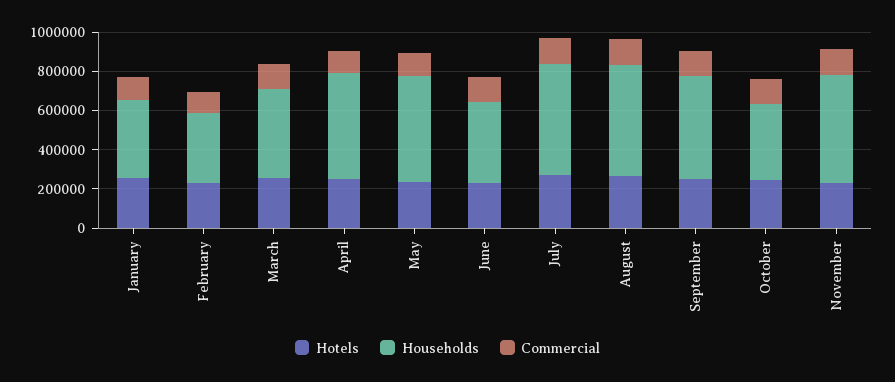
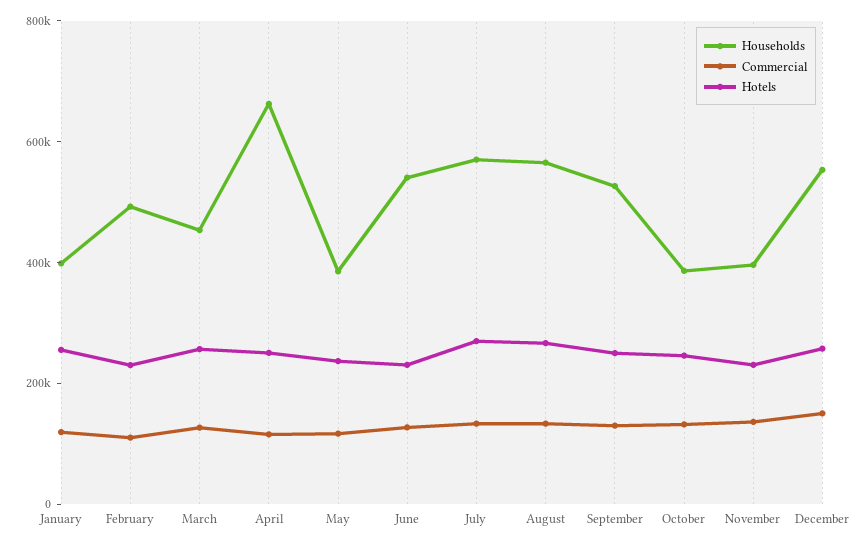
Households, February: 350000 -> 500000
Households, April: 550000 -> 650000
Households, May: 550000 -> 400000
Households, June: 400000 -> 550000
Households, November: 550000 -> 400000
Households, December: none -> 550000
Commercial, December: none -> 150000
Hotels, December: none -> 250000

